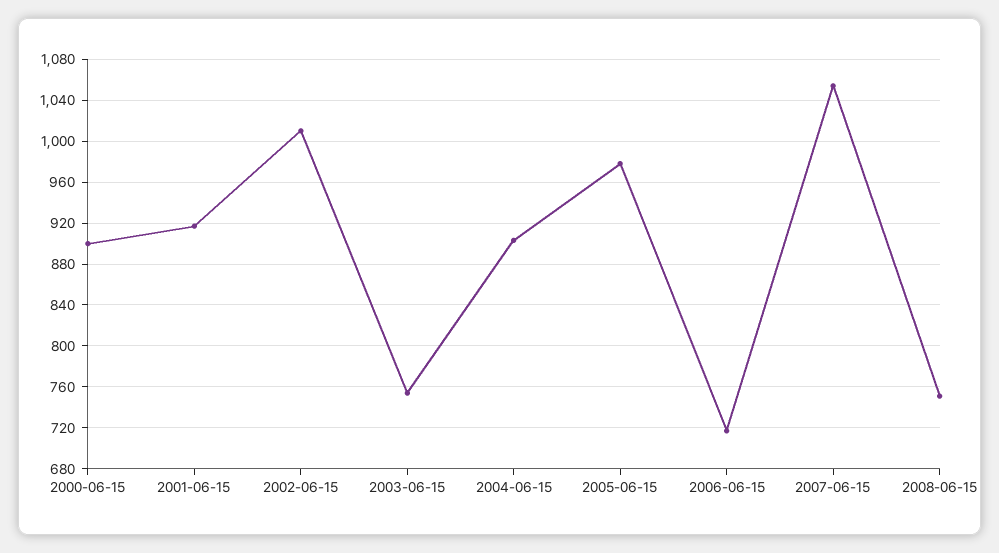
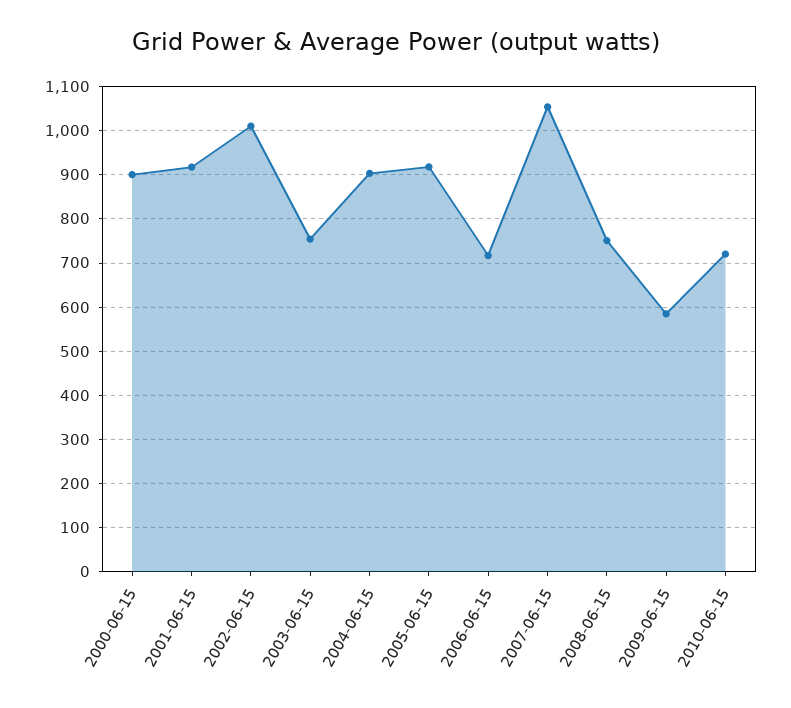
2005-06-15: 980 -> 920
2009-06-15: none -> 580
2010-06-15: none -> 720

